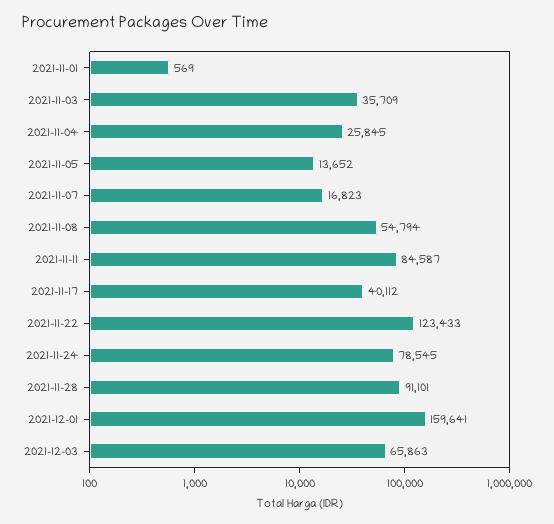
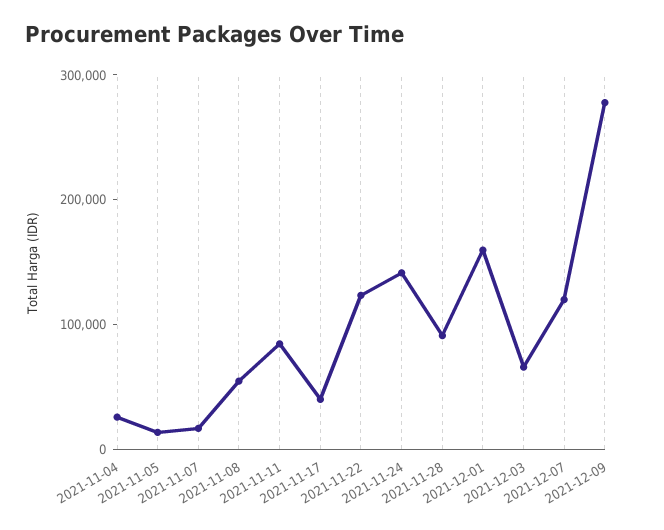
2021-11-01: 569 -> none
2021-11-03: 35709 -> none
2021-11-24: 78545 -> 140000
2021-12-07: none -> 120000
2021-12-09: none -> 280000

